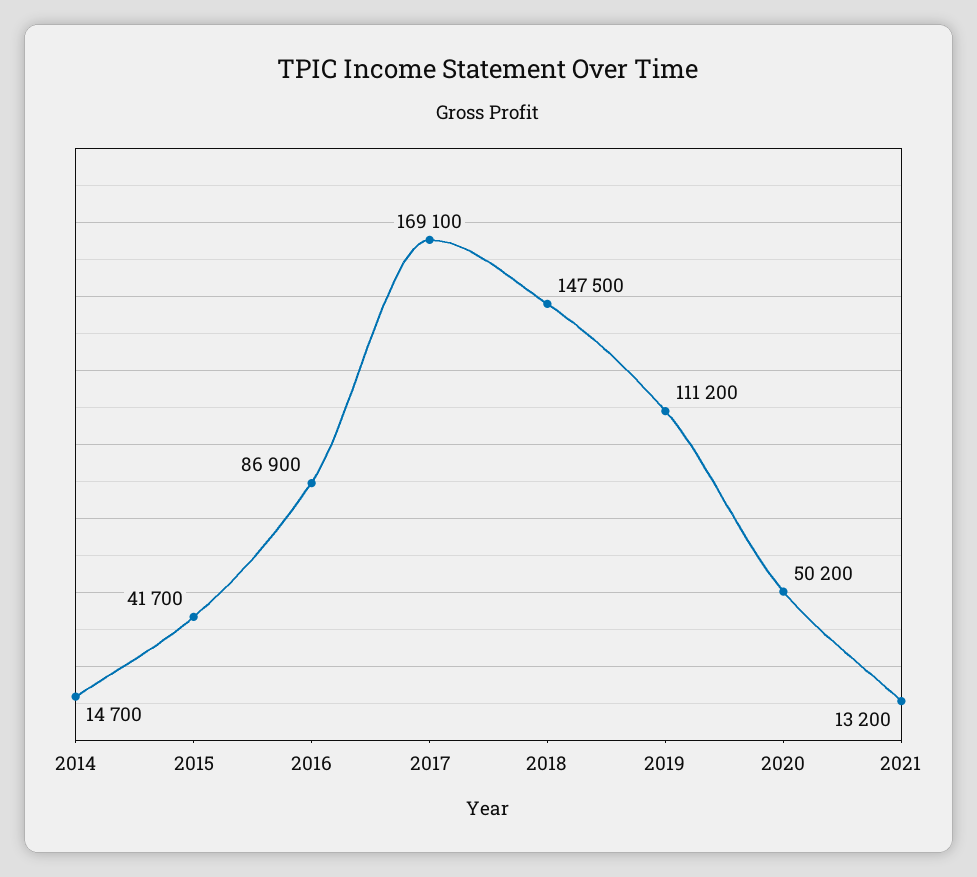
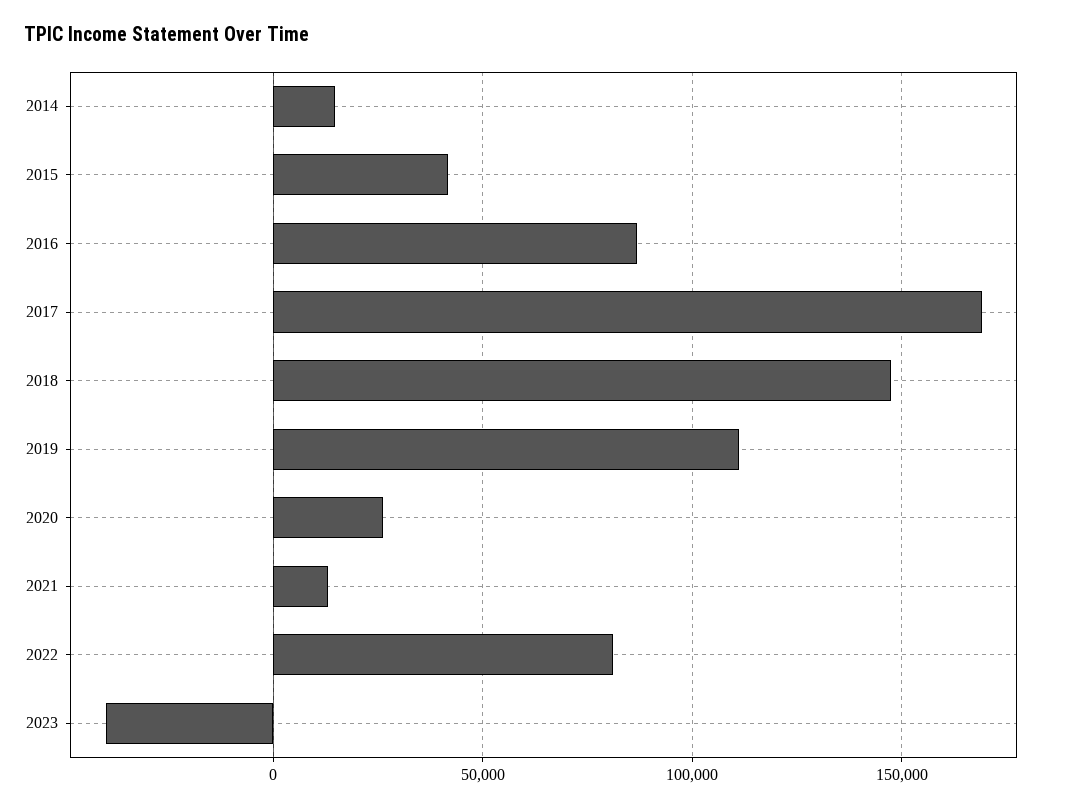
2020: 50200 -> 25000
2022: none -> 80000
2023: none -> -40000

